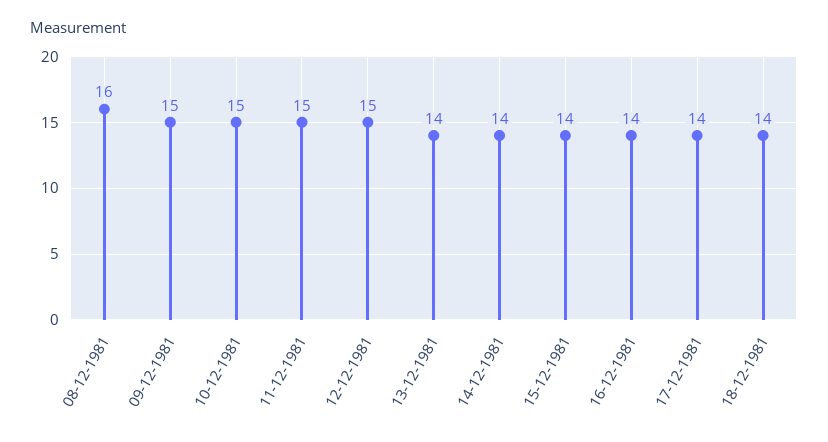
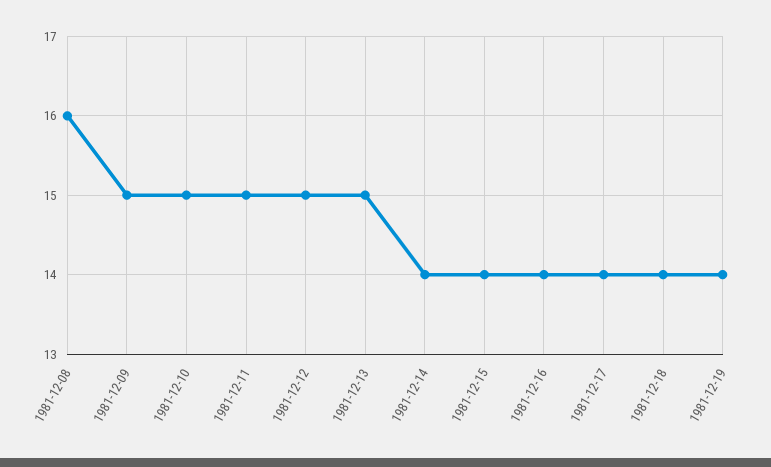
13-12-1981: 14 -> 15
1981-12-19: none -> 14

